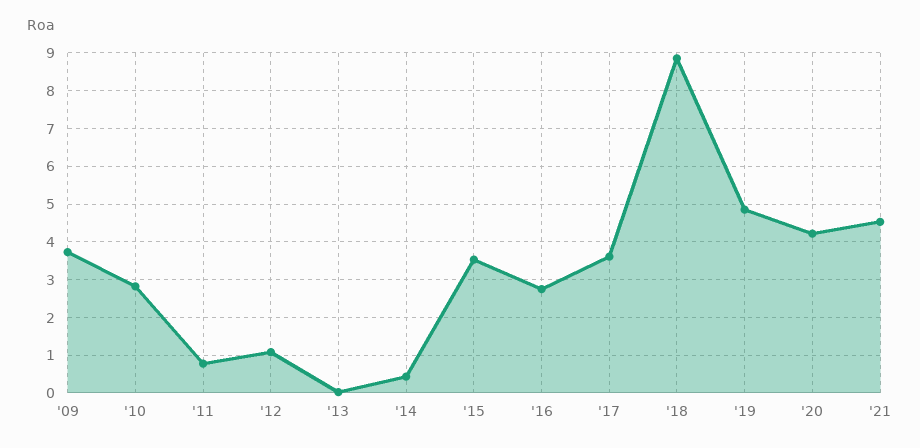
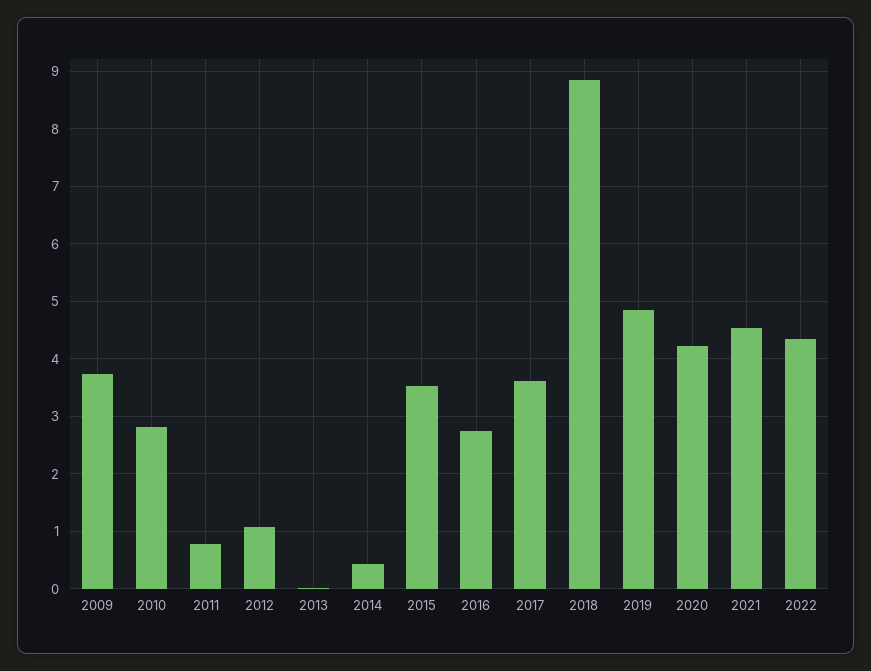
2022: none -> 4.4

